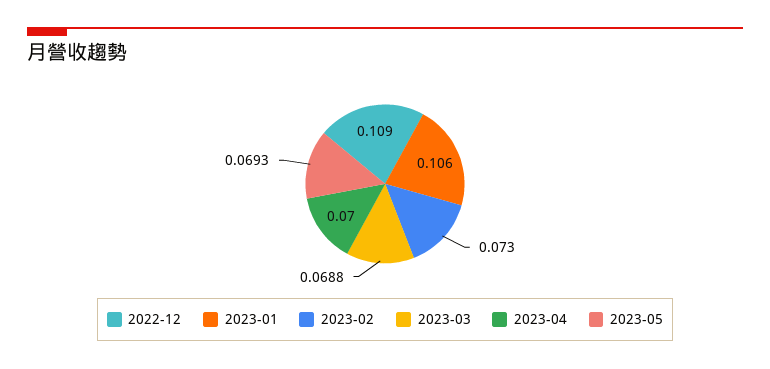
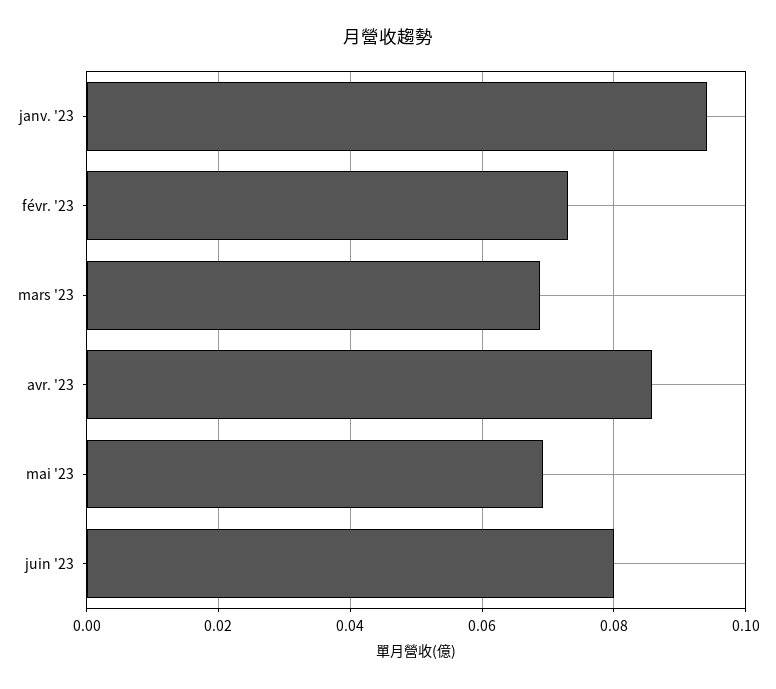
2022-12: 0.109 -> none
2023-01: 0.106 -> 0.094
2023-04: 0.07 -> 0.086
juin '23: none -> 0.08

